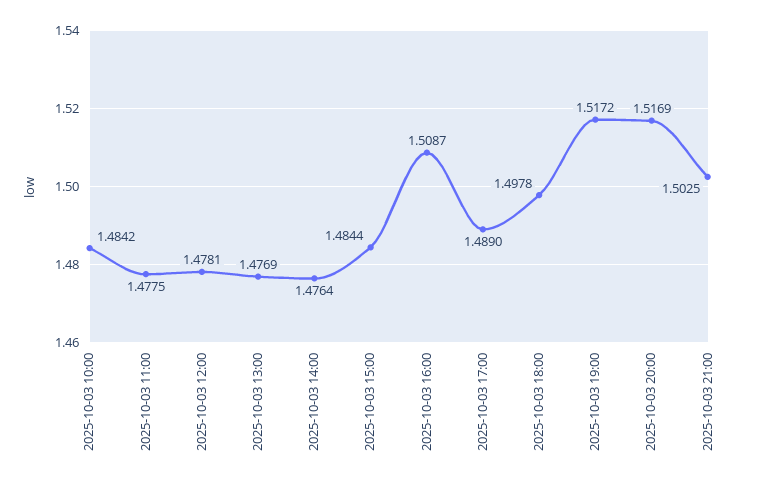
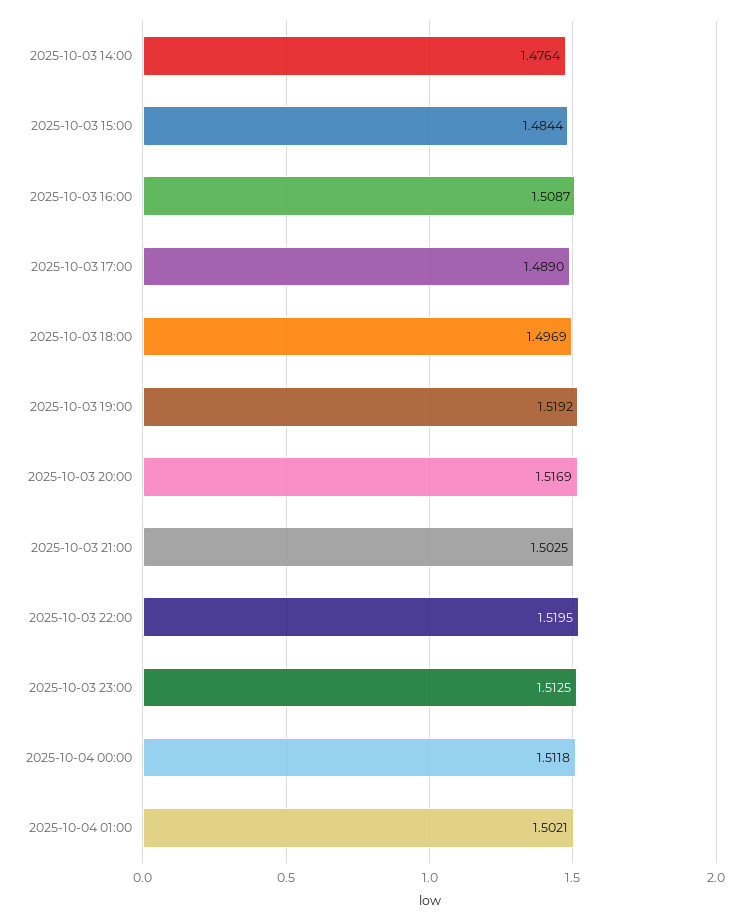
2025-10-03 10:00: 1.4842 -> none
2025-10-03 11:00: 1.4775 -> none
2025-10-03 12:00: 1.4781 -> none
2025-10-03 13:00: 1.4769 -> none
2025-10-03 18:00: 1.4978 -> 1.4969
2025-10-03 19:00: 1.5172 -> 1.5192
2025-10-03 22:00: none -> 1.5195
2025-10-03 23:00: none -> 1.5125
2025-10-04 00:00: none -> 1.5118
2025-10-04 01:00: none -> 1.5021

